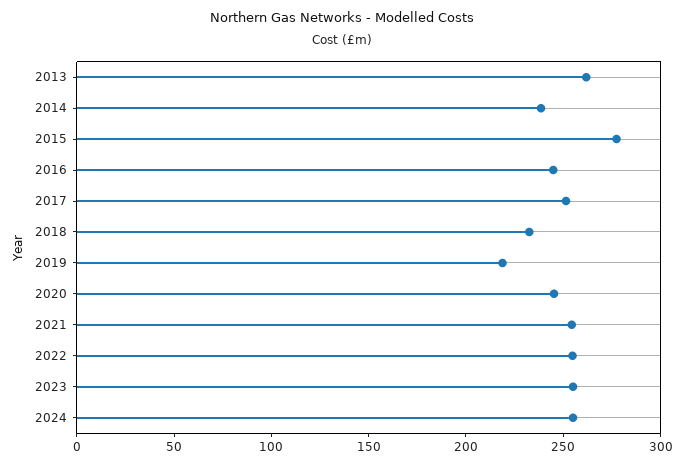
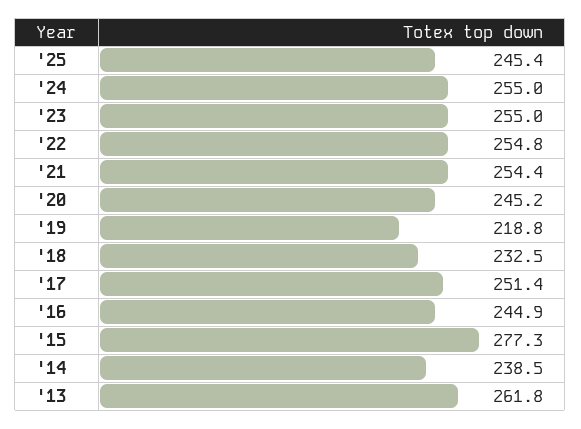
'25: none -> 245.4

